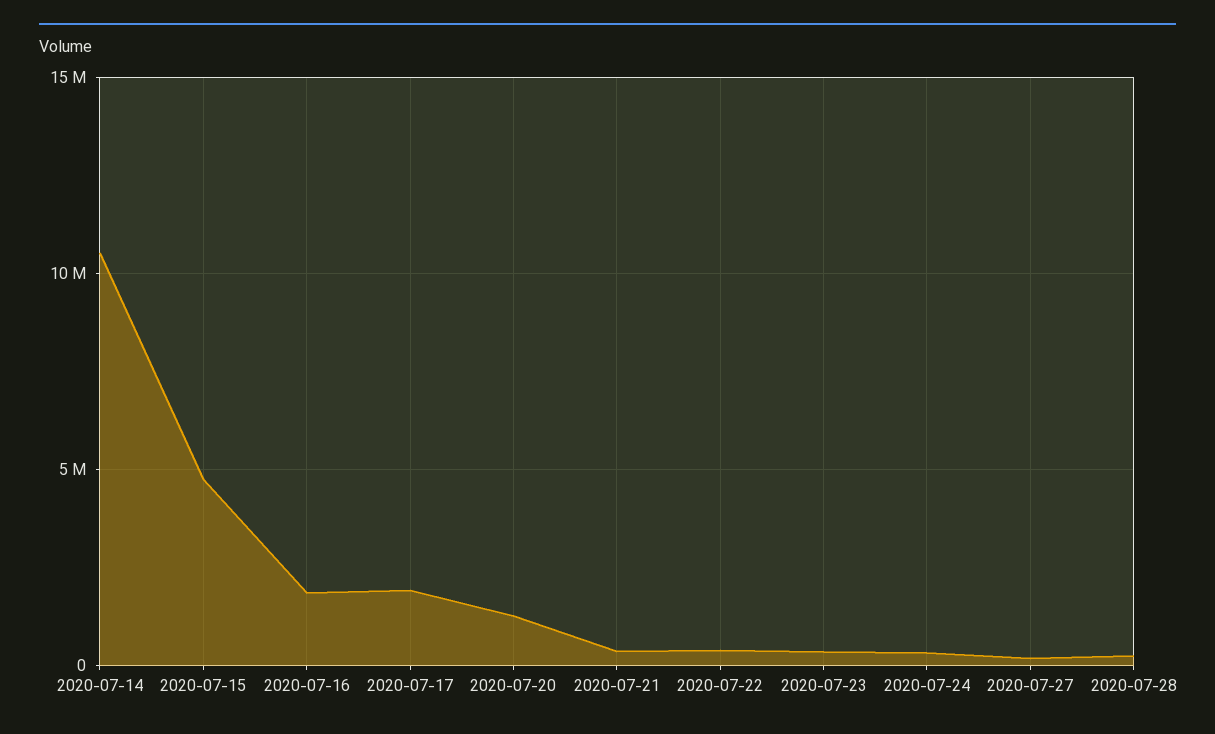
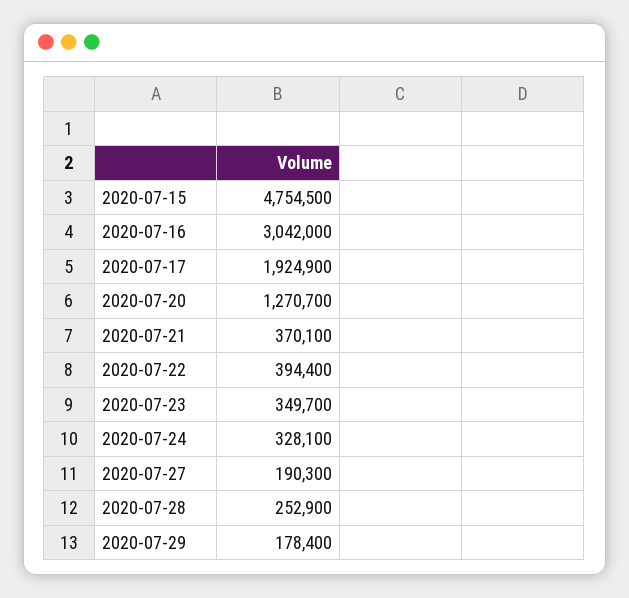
2020-07-14: 10500000 -> none
2020-07-16: 2000000 -> 3042000
2020-07-29: none -> 178400

